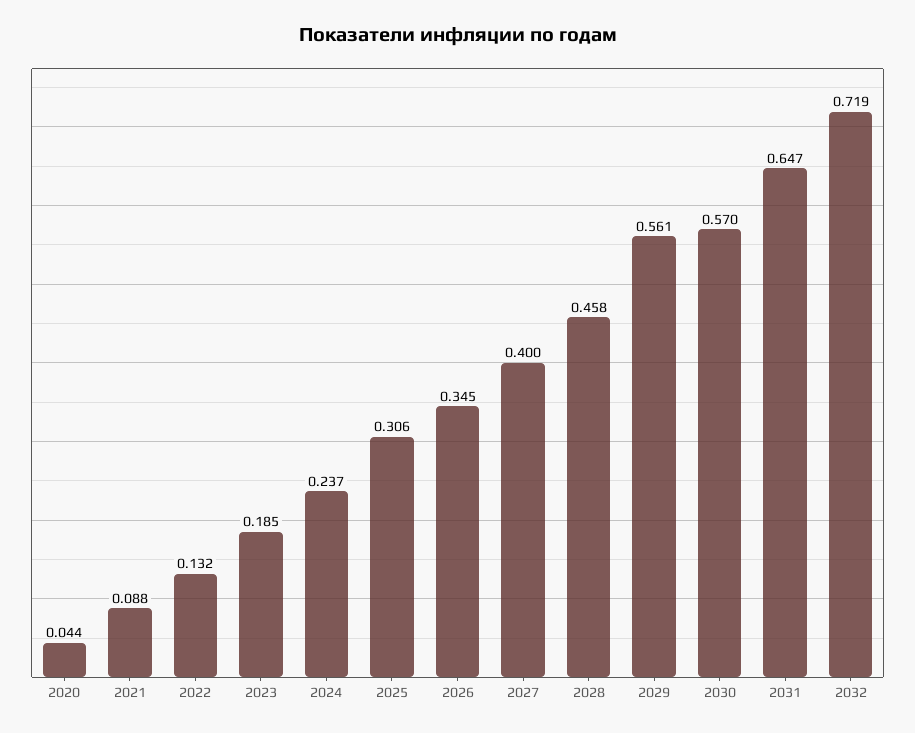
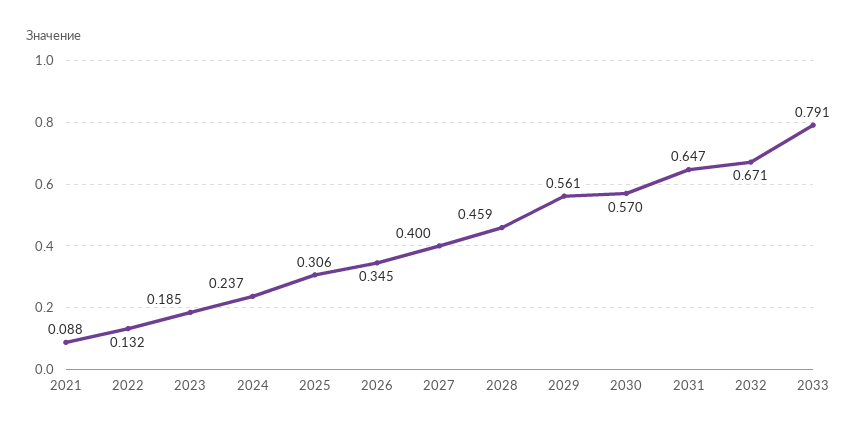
2020: 0.044 -> none
2028: 0.458 -> 0.459
2032: 0.719 -> 0.671
2033: none -> 0.791

